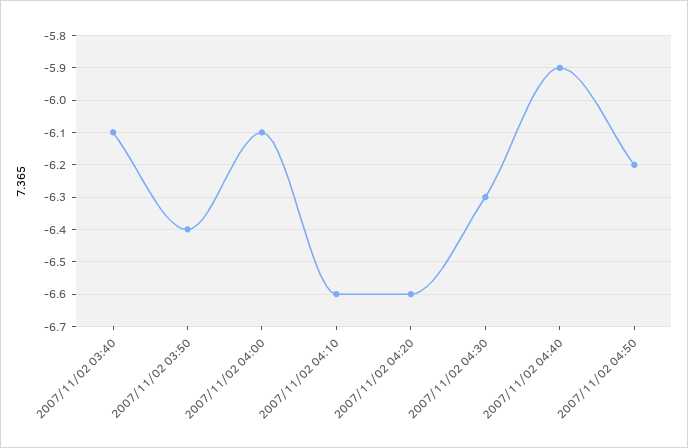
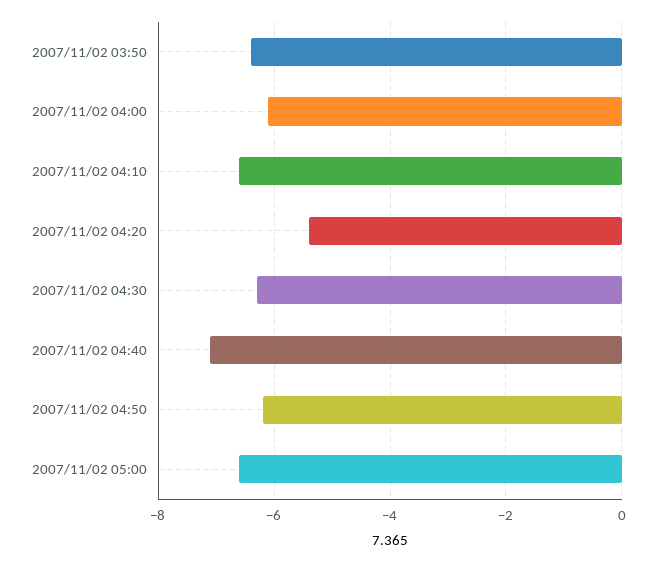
2007/11/02 03:40: -6.1 -> none
2007/11/02 04:20: -6.6 -> -5.5
2007/11/02 04:40: -5.9 -> -7
2007/11/02 05:00: none -> -6.5

